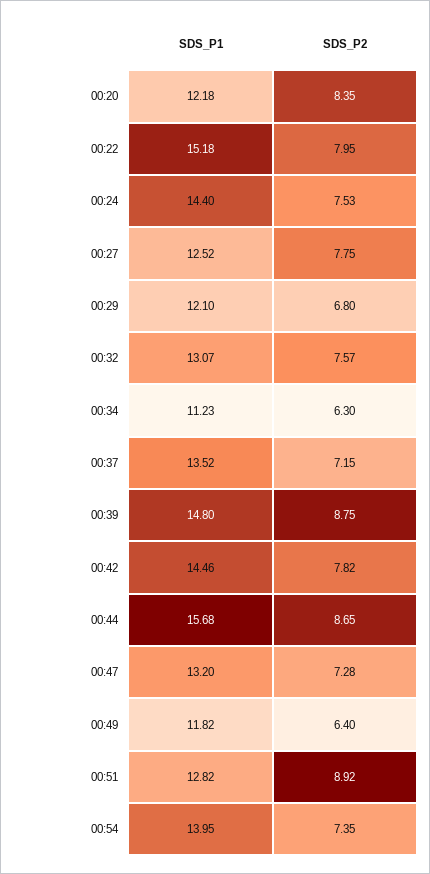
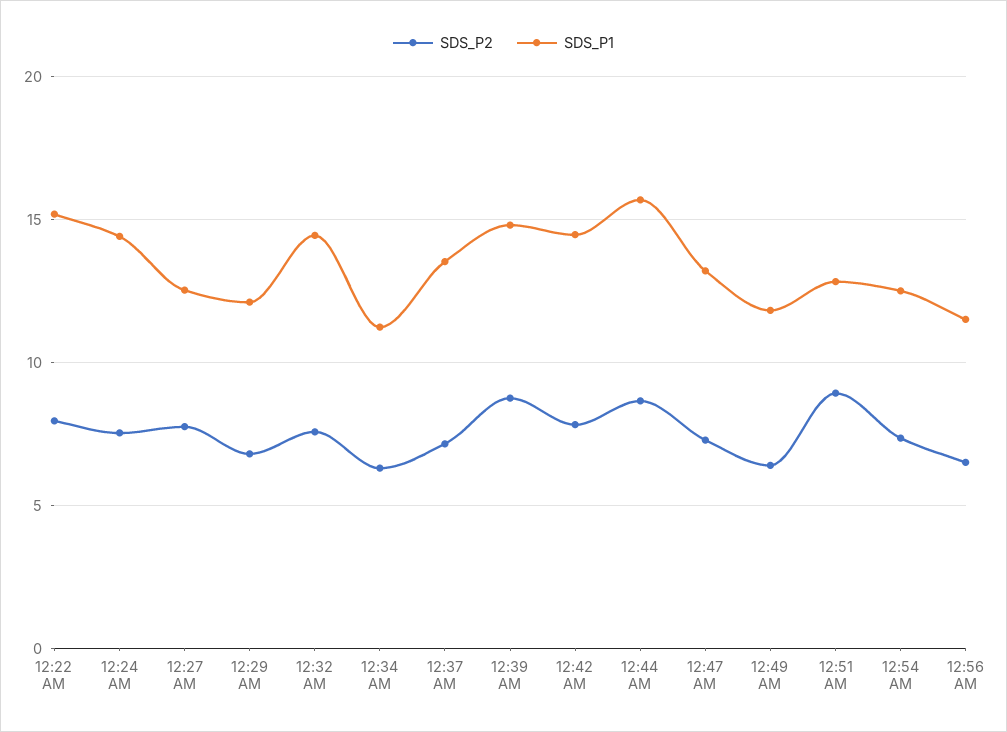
SDS_P1, 00:20: 12.18 -> none
SDS_P2, 00:20: 8.35 -> none
SDS_P1, 00:32: 13.07 -> 14.5
SDS_P1, 00:54: 13.95 -> 12.5
SDS_P2, 12:56 AM: none -> 6.5
SDS_P1, 12:56 AM: none -> 11.5

